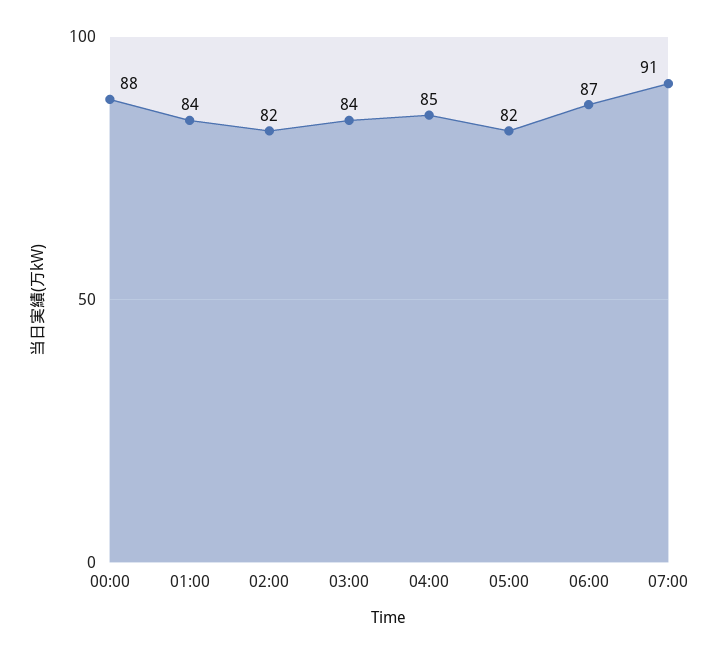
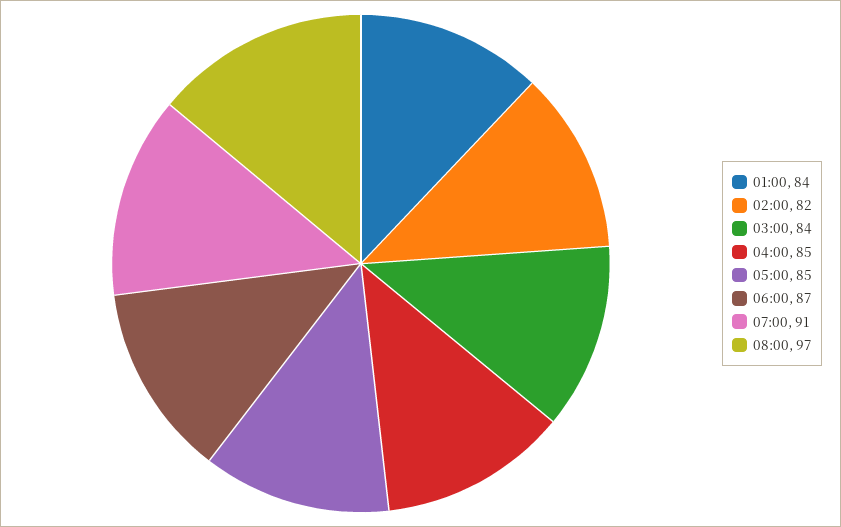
00:00: 88 -> none
05:00: 82 -> 85
08:00: none -> 97

